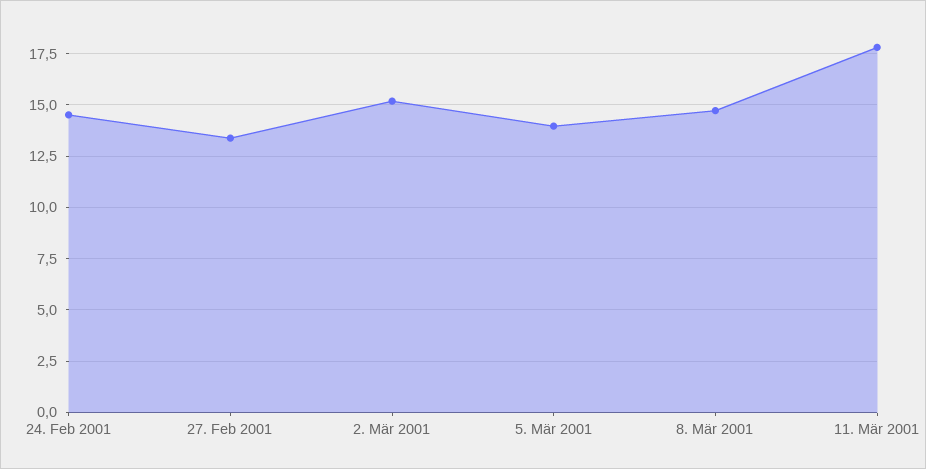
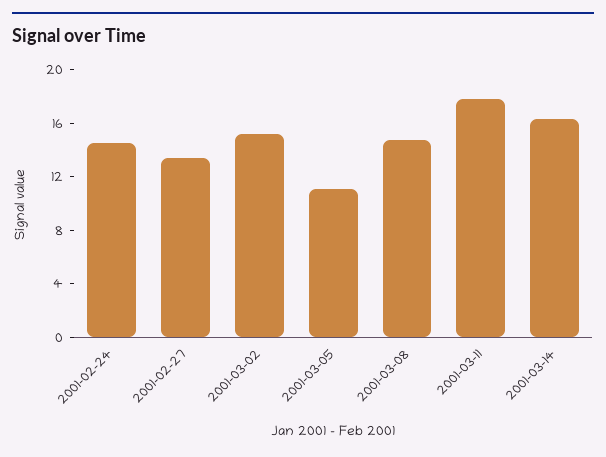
5. Mär 2001: 14 -> 11
2001-03-14: none -> 16

